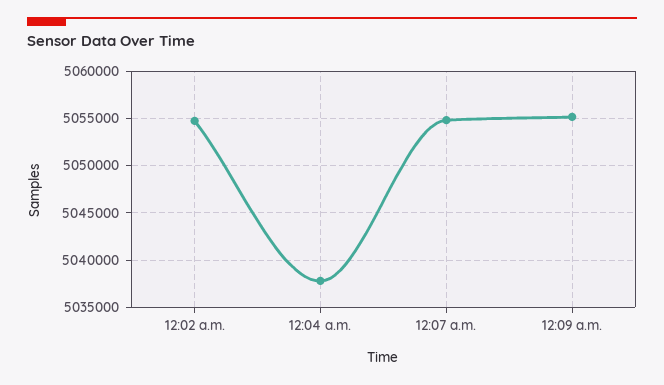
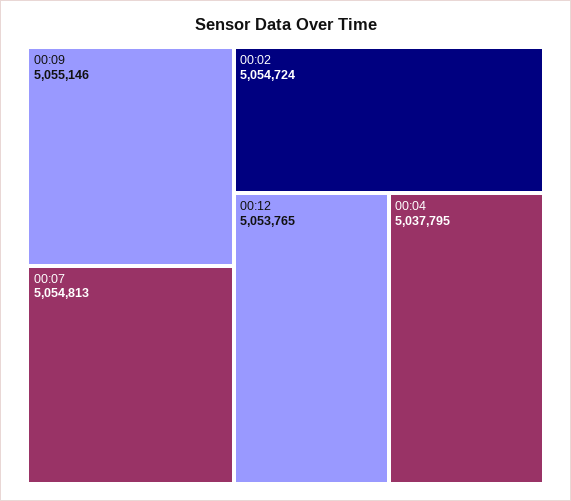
00:12: none -> 5053765

